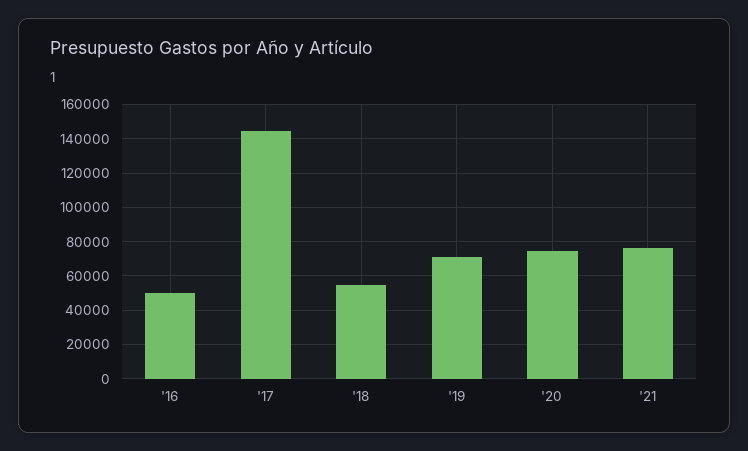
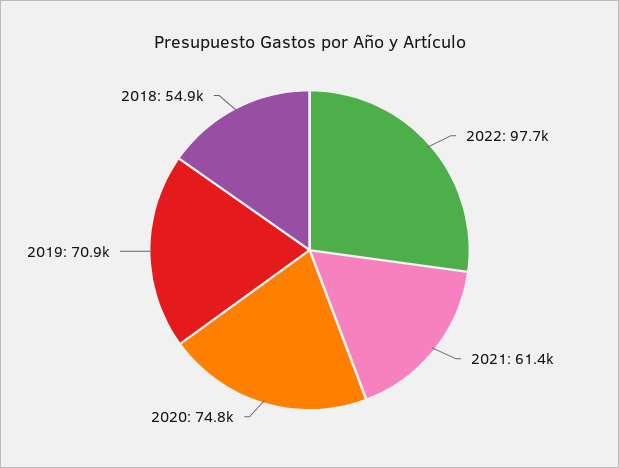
'16: 50000 -> none
'17: 145000 -> none
'21: 75000 -> 61400
2022: none -> 97700

